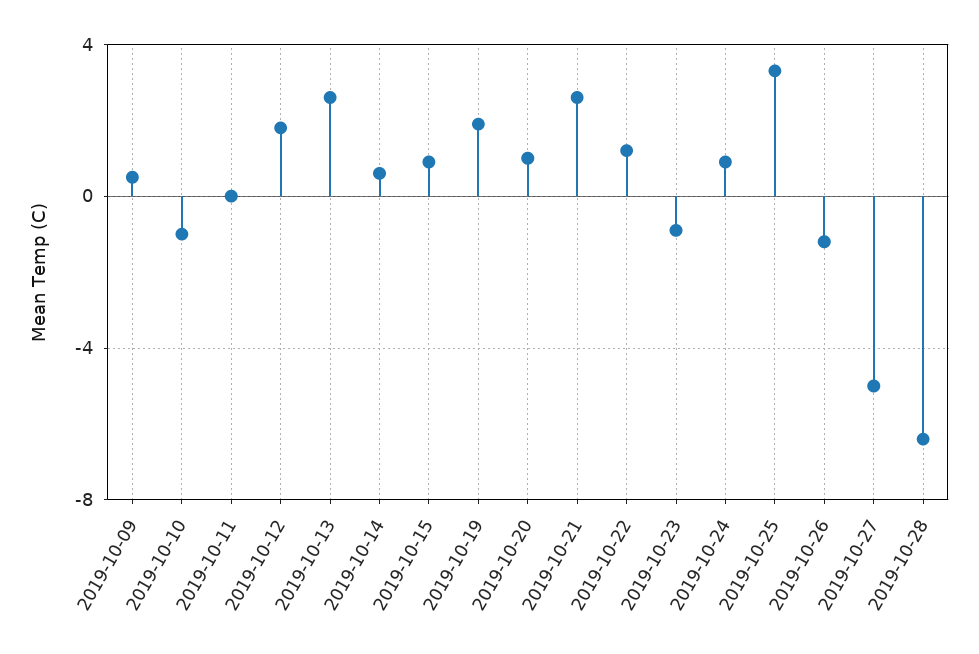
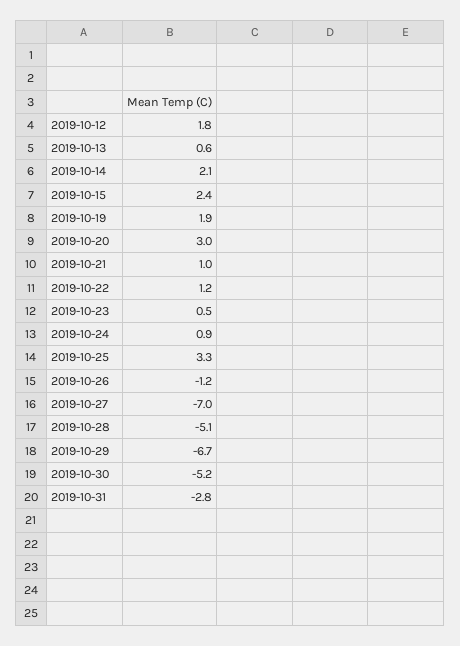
2019-10-09: 0.5 -> none
2019-10-10: -1 -> none
2019-10-11: 0 -> none
2019-10-13: 2.5 -> 0.6
2019-10-14: 0.5 -> 2.1
2019-10-15: 1 -> 2.4
2019-10-20: 1 -> 3
2019-10-21: 2.5 -> 1
2019-10-23: -1 -> 0.5
2019-10-27: -5 -> -7
2019-10-28: -6.5 -> -5.1
2019-10-29: none -> -6.7
2019-10-30: none -> -5.2
2019-10-31: none -> -2.8

